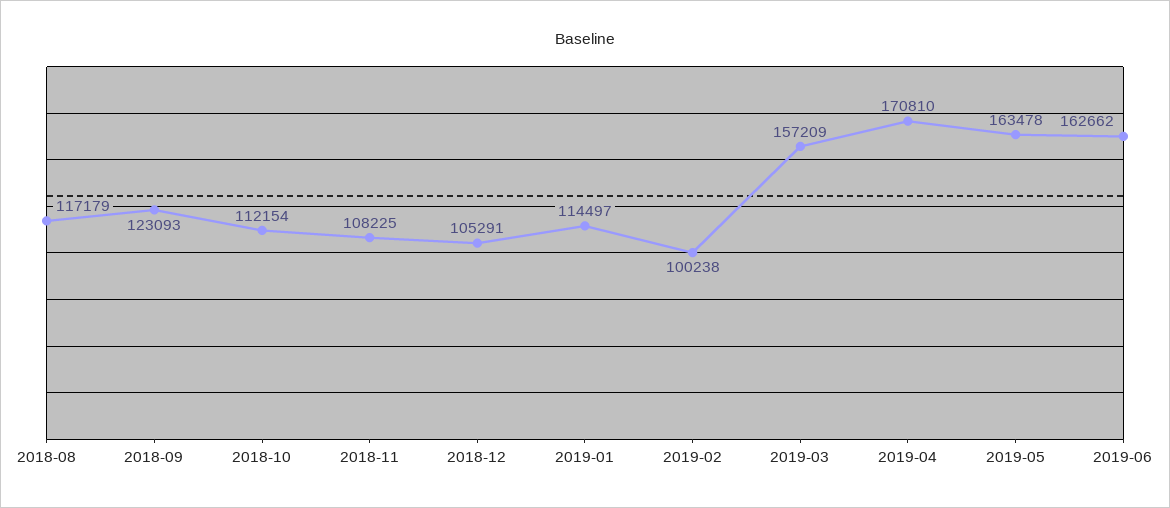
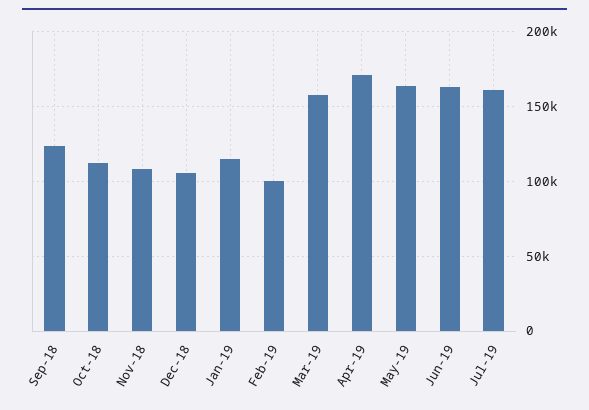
2018-08: 117179 -> none
Jul-19: none -> 160000

